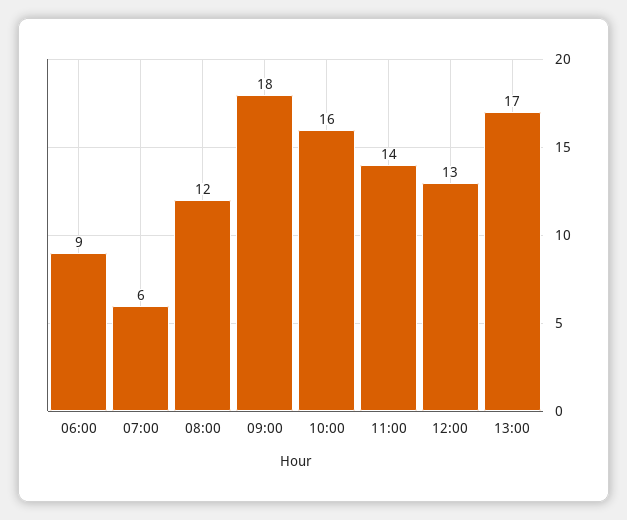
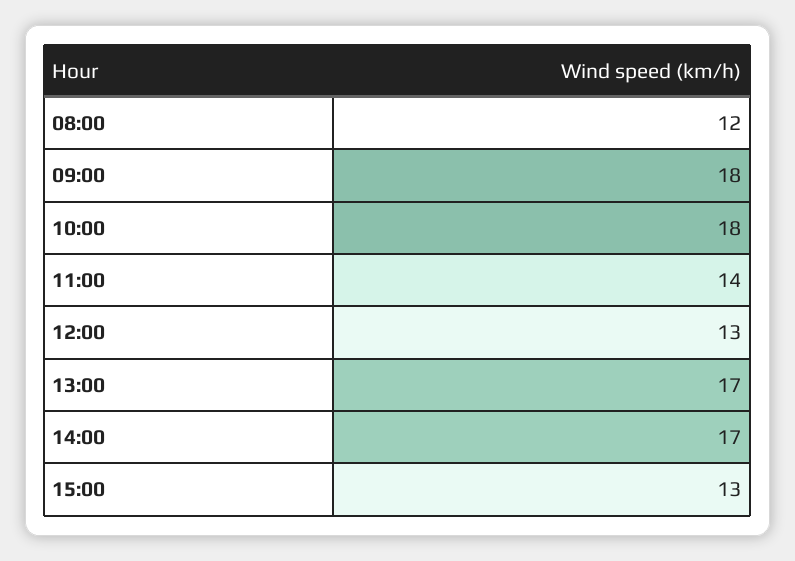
06:00: 9 -> none
07:00: 6 -> none
10:00: 16 -> 18
14:00: none -> 17
15:00: none -> 13

